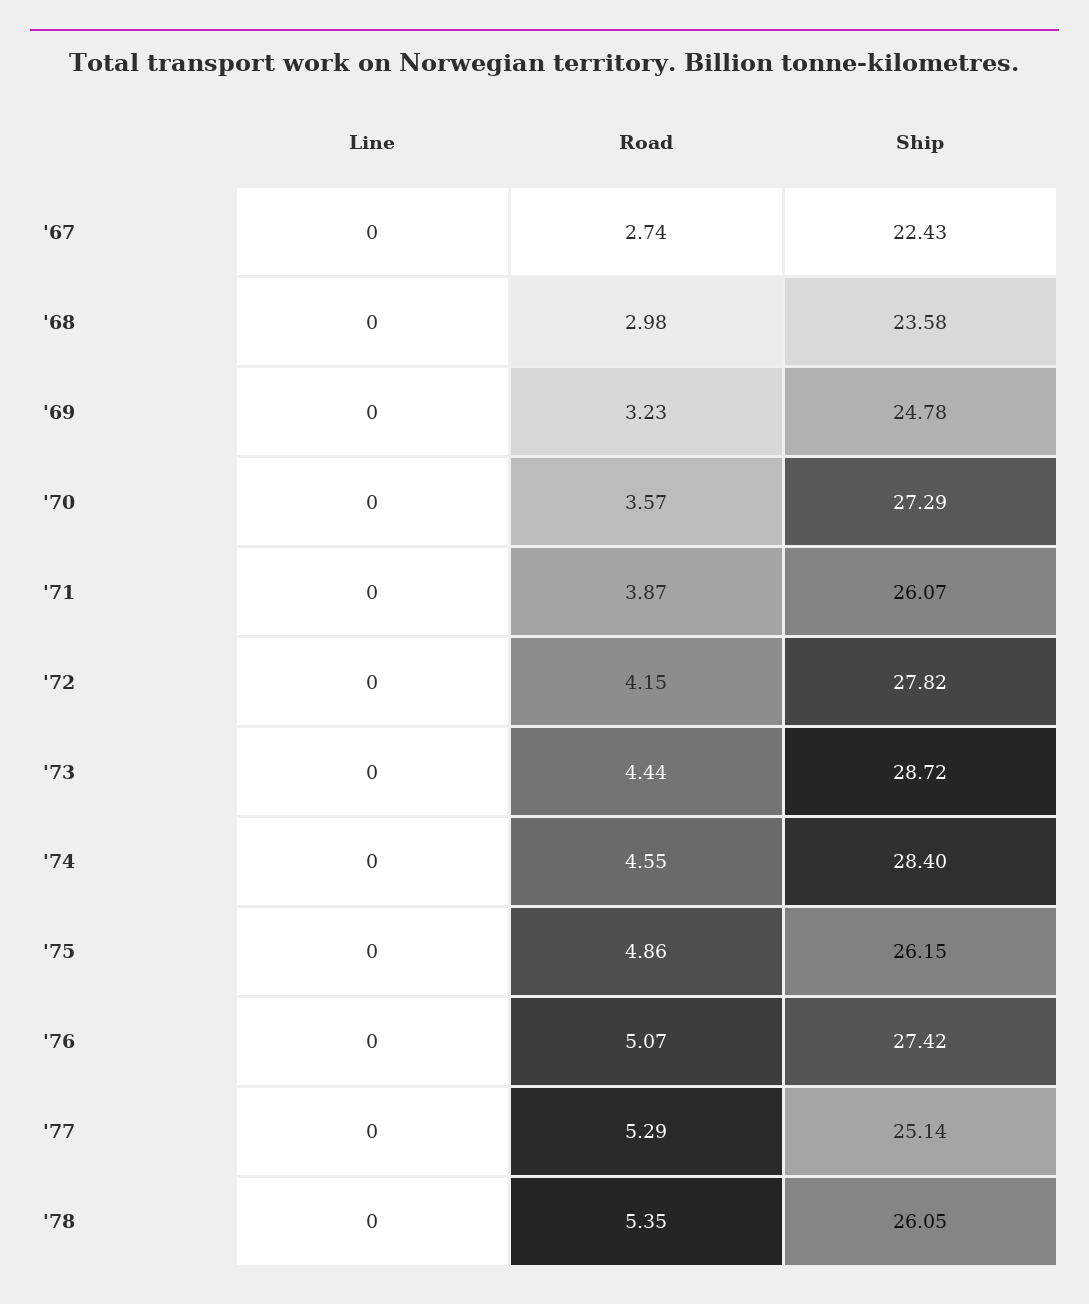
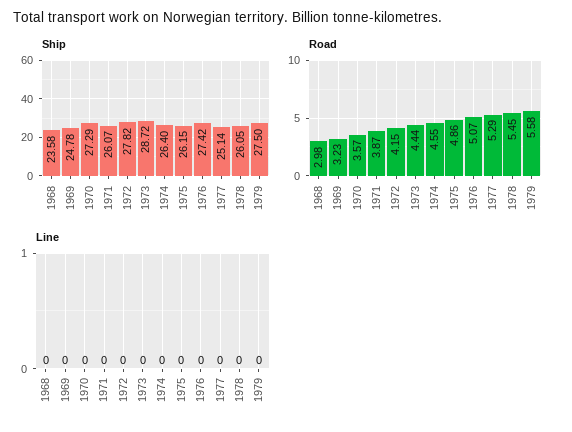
Line, '67: 0 -> none
Road, '67: 2.74 -> none
Ship, '67: 22.43 -> none
Ship, '74: 28.4 -> 26.4
Road, '78: 5.35 -> 5.45
Ship, 1979: none -> 27.5
Road, 1979: none -> 5.58
Line, 1979: none -> 0

